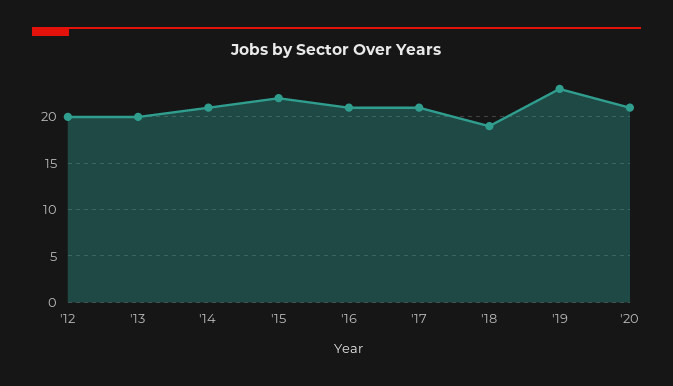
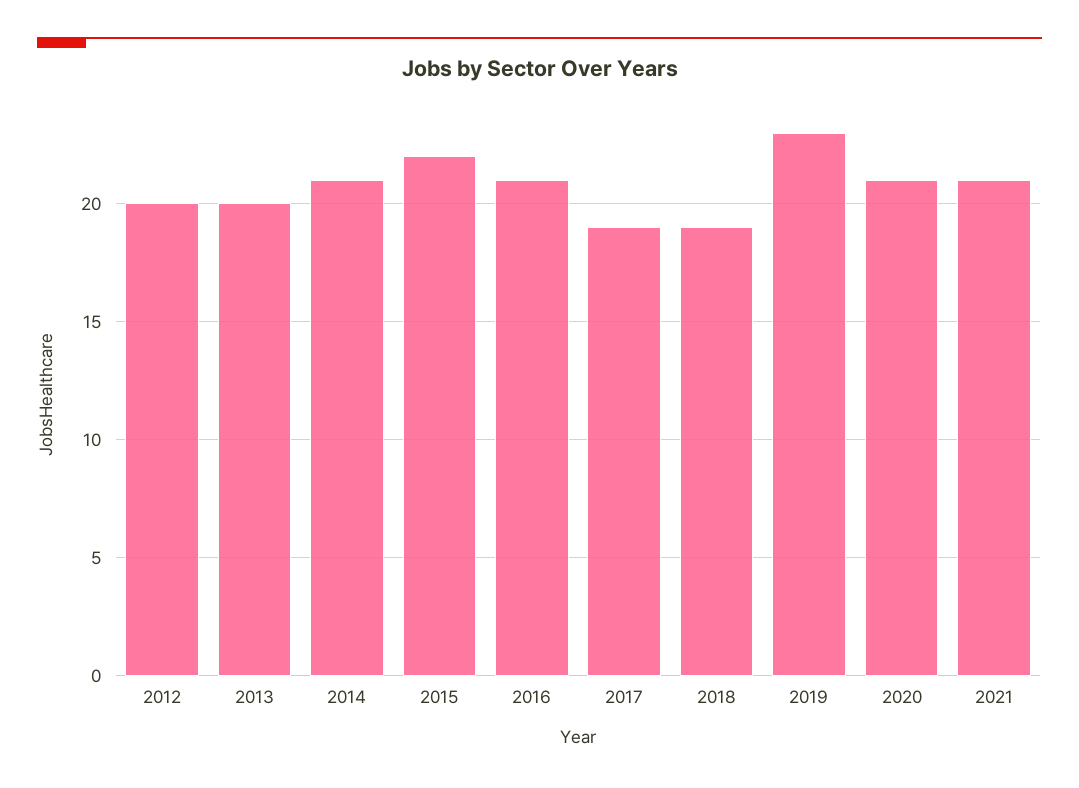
'17: 21 -> 19
2021: none -> 21

